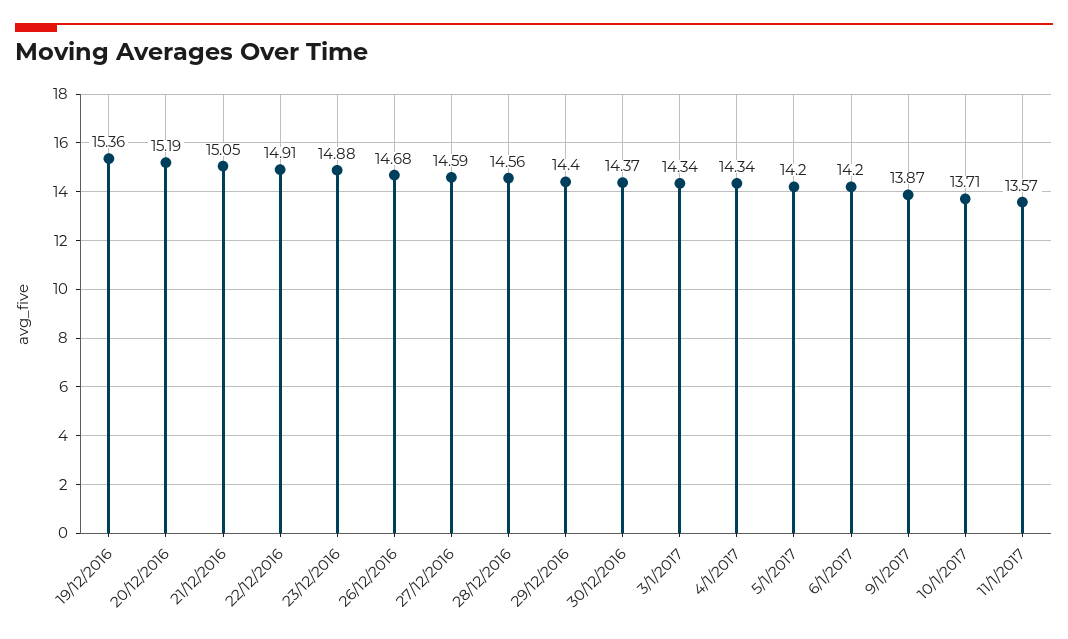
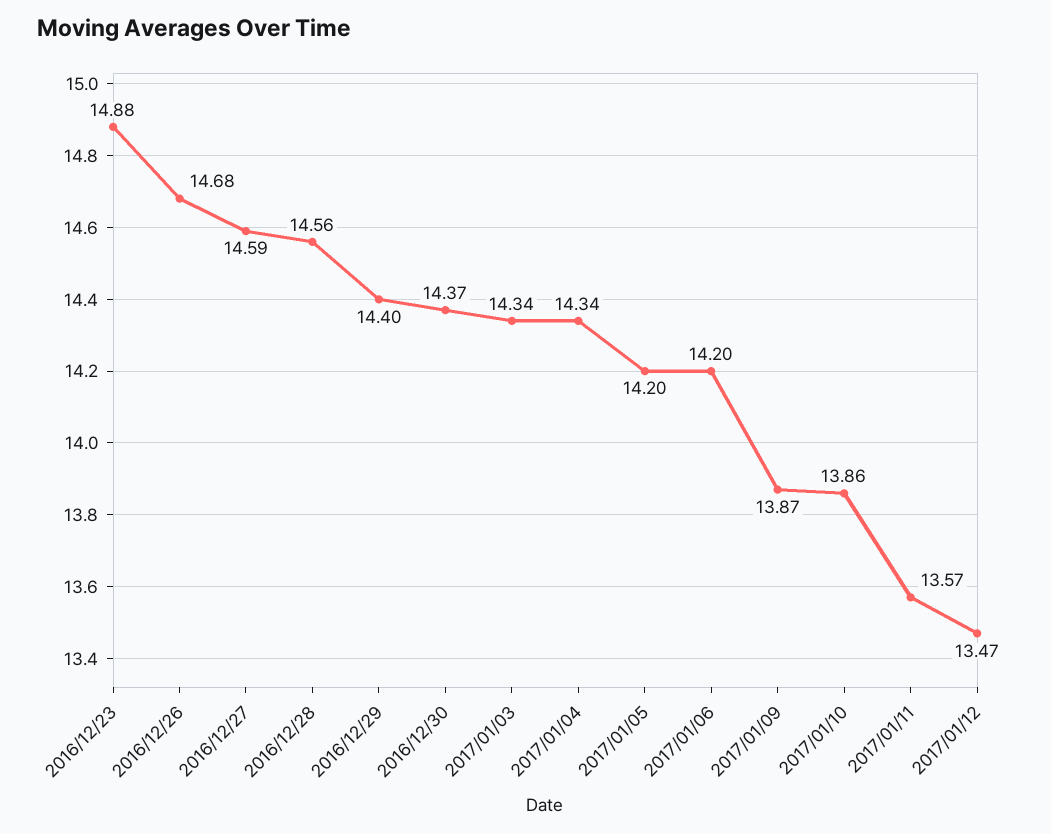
19/12/2016: 15.36 -> none
20/12/2016: 15.19 -> none
21/12/2016: 15.05 -> none
22/12/2016: 14.91 -> none
10/1/2017: 13.71 -> 13.86
2017/01/12: none -> 13.47

